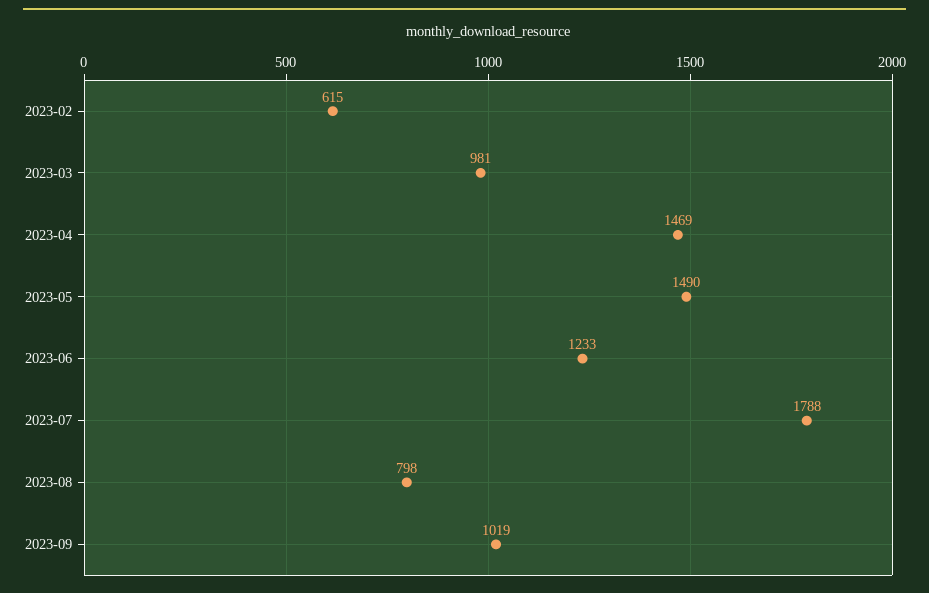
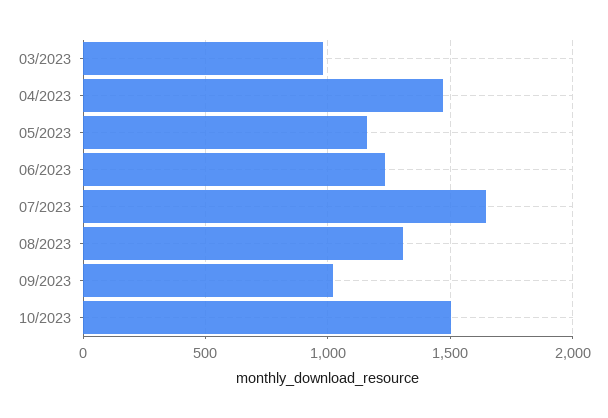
2023-02: 615 -> none
2023-05: 1490 -> 1150
2023-07: 1788 -> 1650
2023-08: 798 -> 1300
10/2023: none -> 1500

